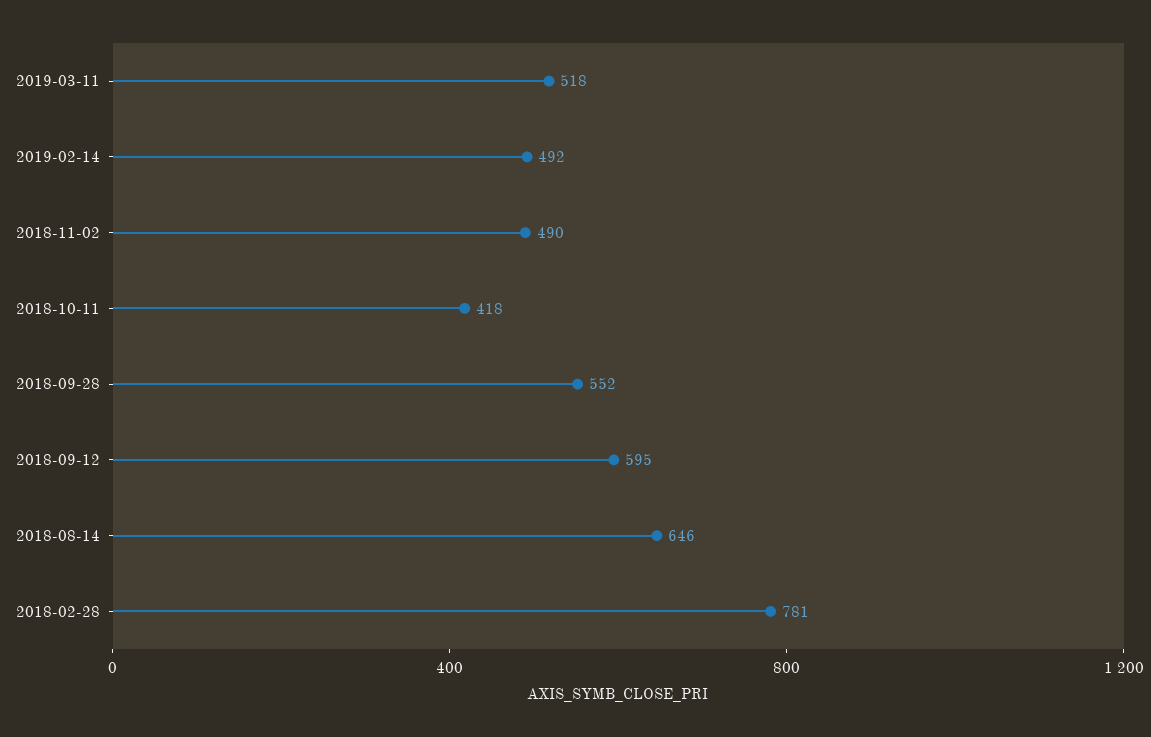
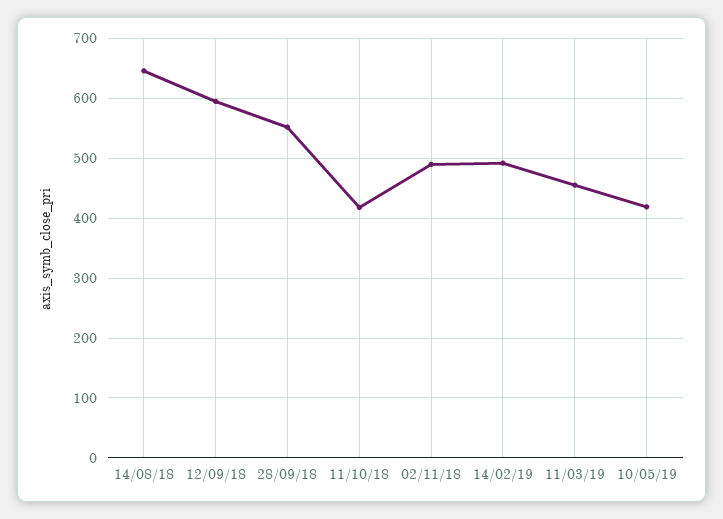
2019-03-11: 518 -> 460
2018-02-28: 781 -> none
10/05/19: none -> 420

